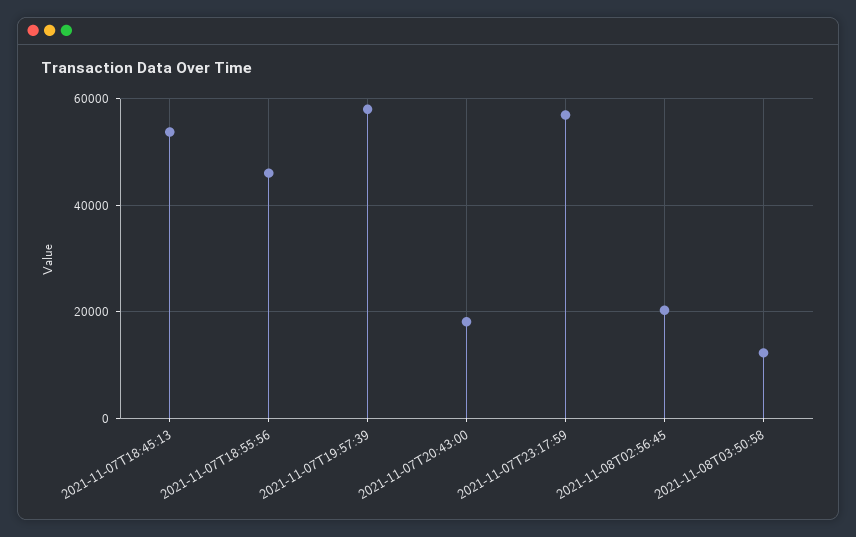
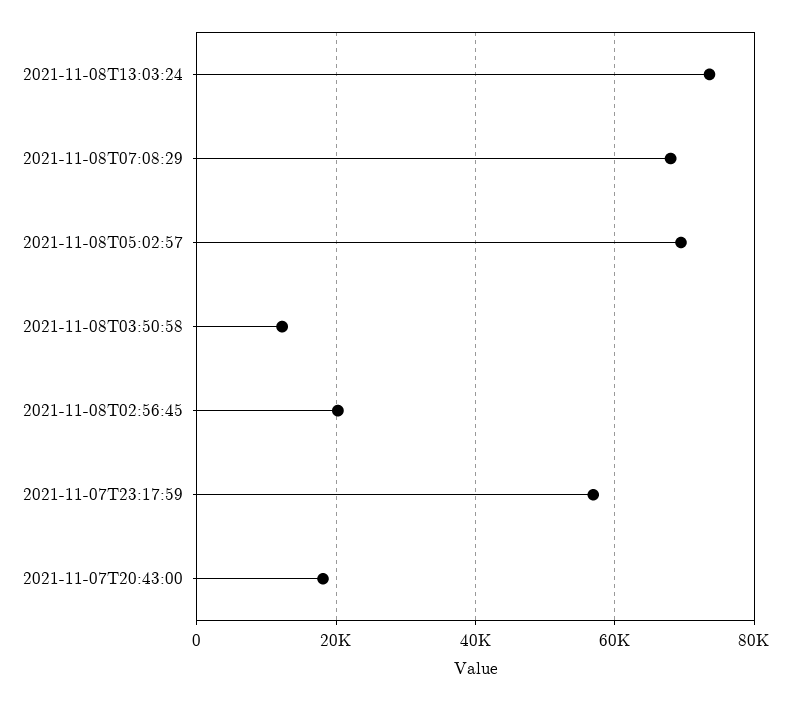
2021-11-07T18:45:13: 54000 -> none
2021-11-07T18:55:56: 46000 -> none
2021-11-07T19:57:39: 58000 -> none
2021-11-08T13:03:24: none -> 74000
2021-11-08T07:08:29: none -> 68000
2021-11-08T05:02:57: none -> 70000

